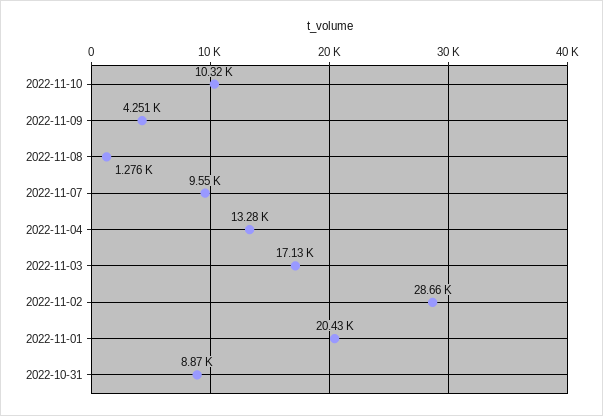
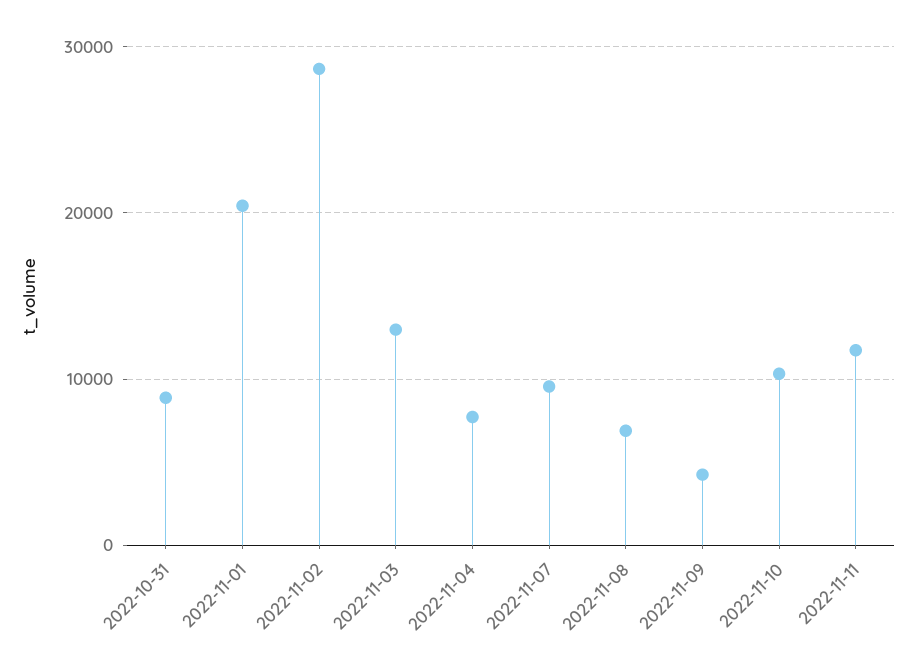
2022-11-08: 1276 -> 7000
2022-11-04: 13280 -> 8000
2022-11-03: 17130 -> 13000
2022-11-11: none -> 12000

